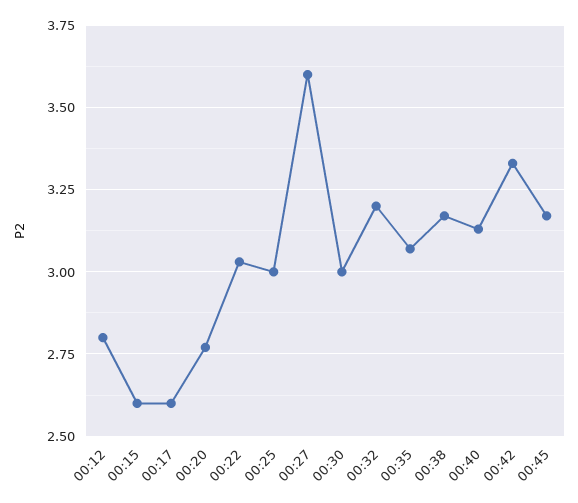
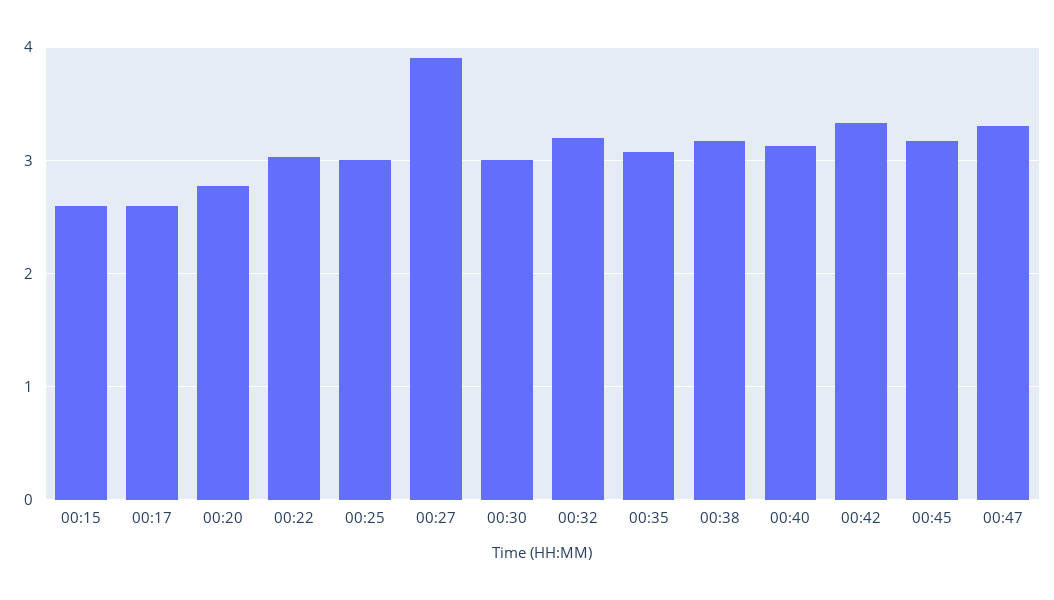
00:12: 2.8 -> none
00:27: 3.6 -> 3.9
00:47: none -> 3.3

